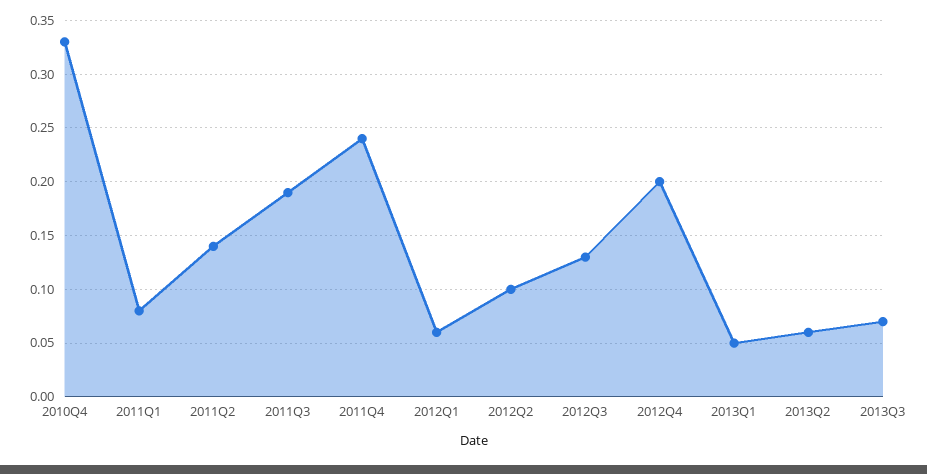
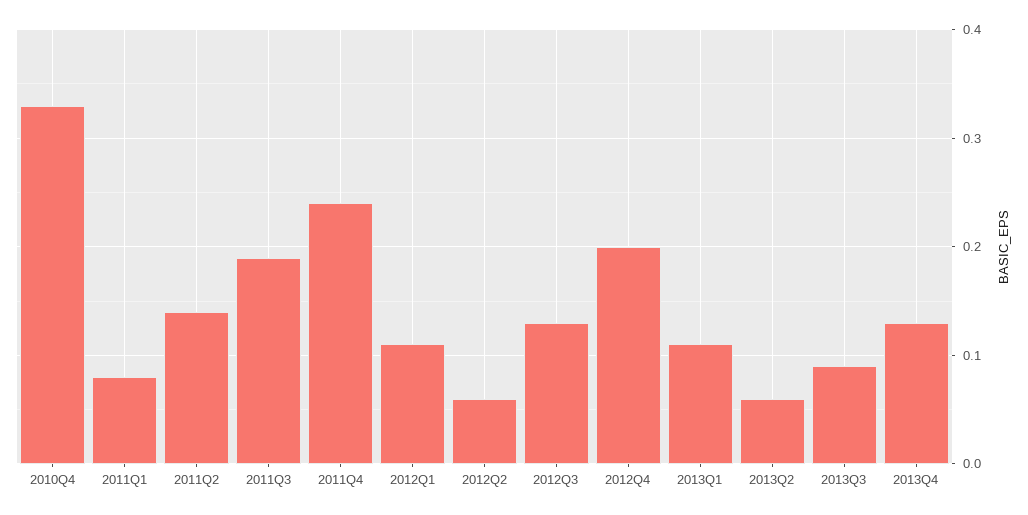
2012Q1: 0.06 -> 0.11
2012Q2: 0.1 -> 0.06
2013Q1: 0.05 -> 0.11
2013Q3: 0.07 -> 0.09
2013Q4: none -> 0.13

